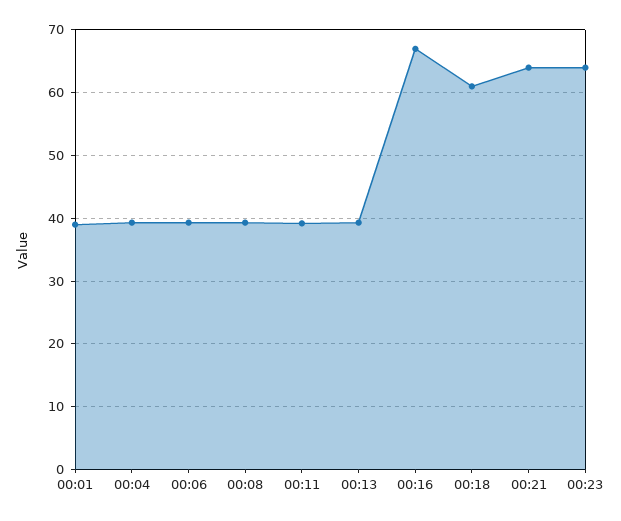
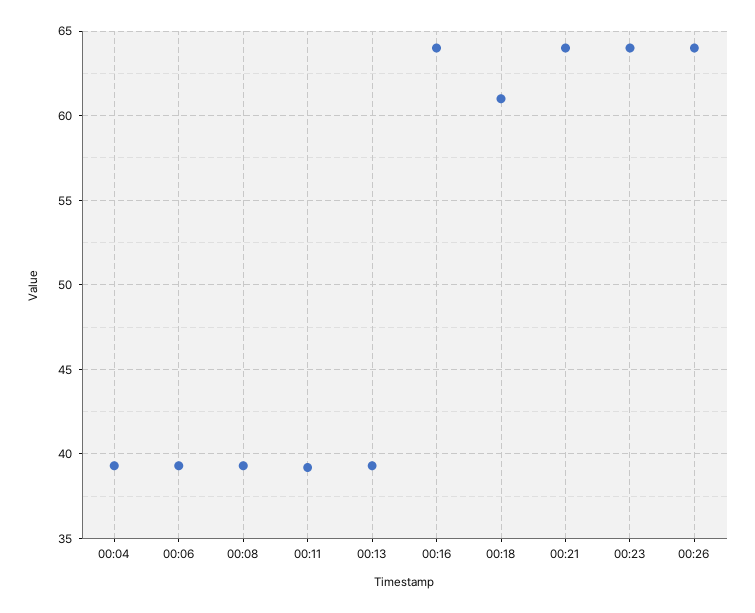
00:01: 39 -> none
00:16: 67 -> 64
00:26: none -> 64

